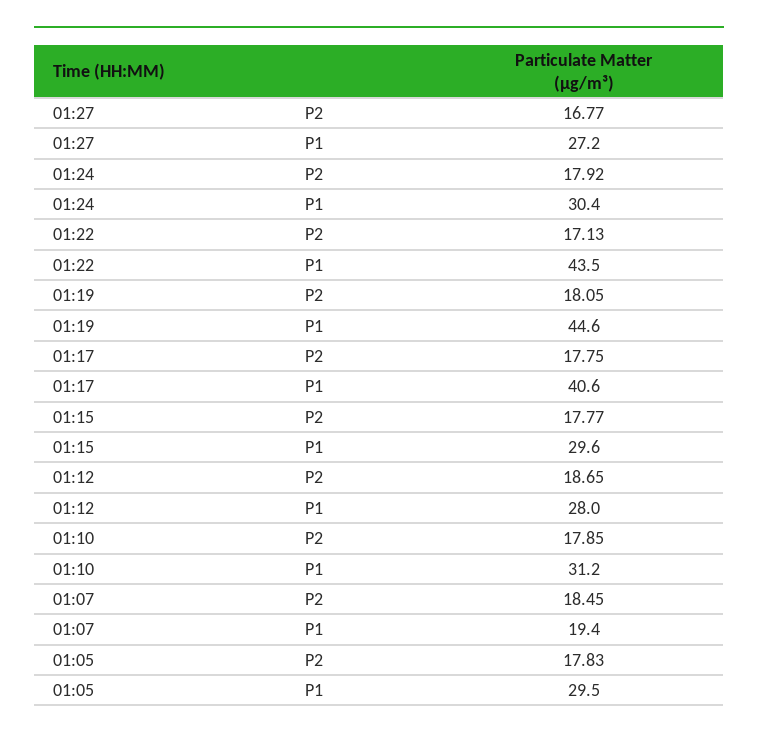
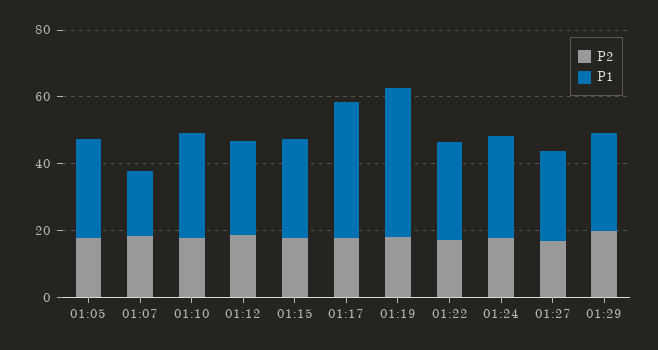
P1, 01:22: 43.5 -> 30
P2, 01:29: none -> 20
P1, 01:29: none -> 30

